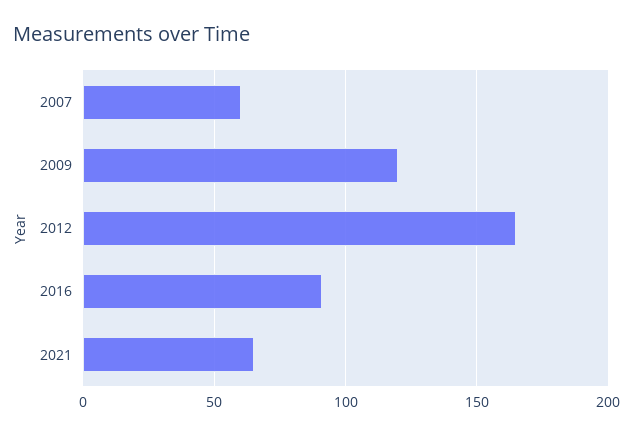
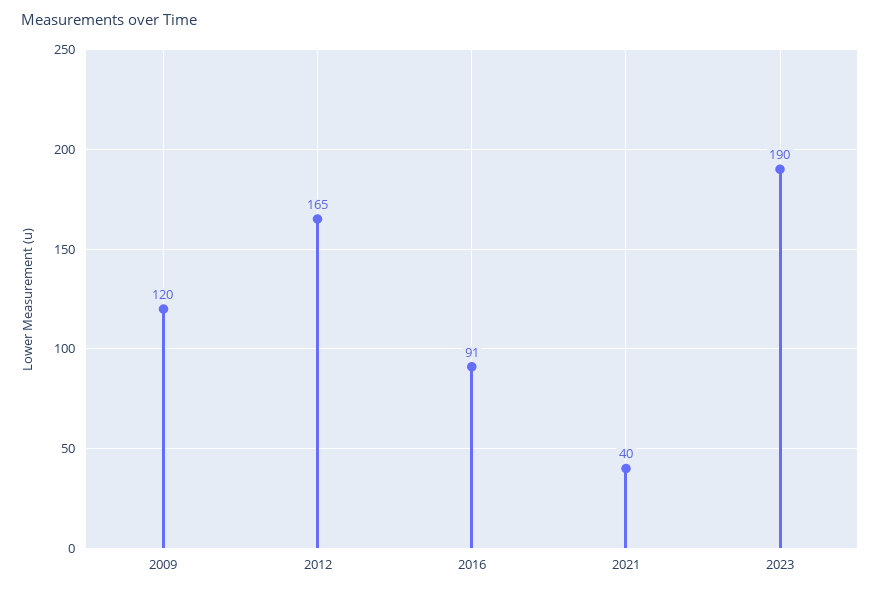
2007: 60 -> none
2021: 65 -> 40
2023: none -> 190

